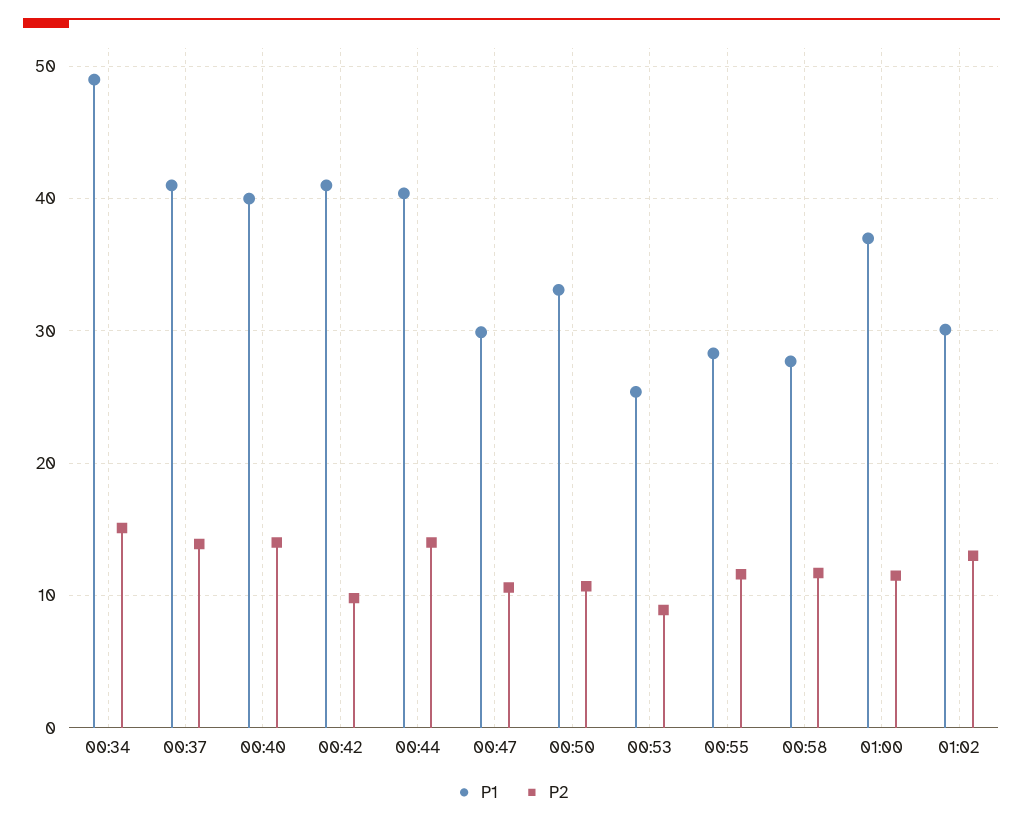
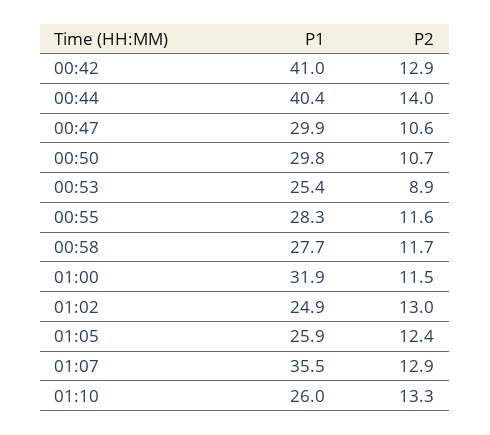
P1, 00:34: 49 -> none
P2, 00:34: 15 -> none
P1, 00:37: 41 -> none
P2, 00:37: 14 -> none
P1, 00:40: 40 -> none
P2, 00:40: 14 -> none
P2, 00:42: 10 -> 12.9
P1, 00:50: 33 -> 29.8
P1, 01:00: 37 -> 31.9
P1, 01:02: 30 -> 24.9
P1, 01:05: none -> 25.9
P2, 01:05: none -> 12.4
P1, 01:07: none -> 35.5
P2, 01:07: none -> 12.9
P1, 01:10: none -> 26
P2, 01:10: none -> 13.3

